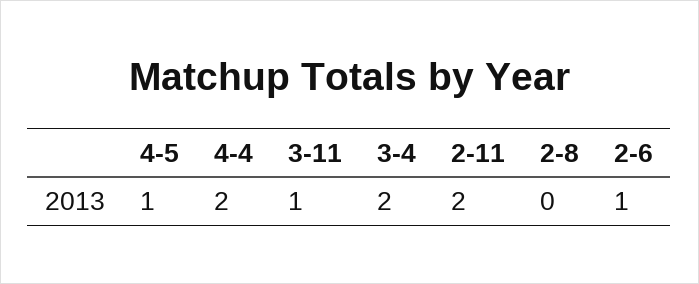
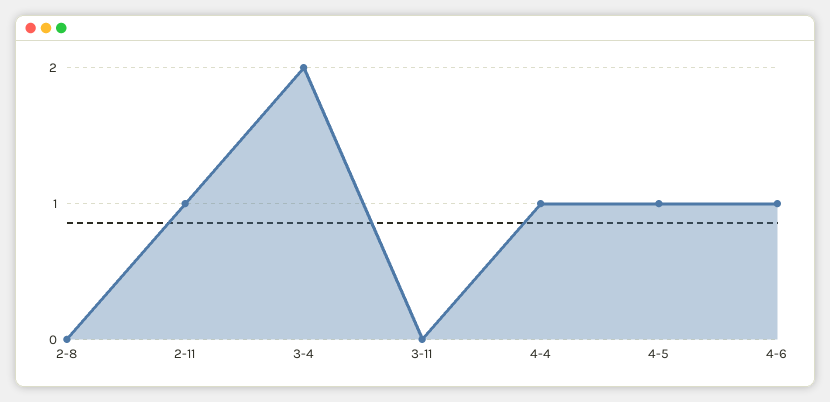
4-4: 2 -> 1
3-11: 1 -> 0
2-11: 2 -> 1
2-6: 1 -> none
4-6: none -> 1

